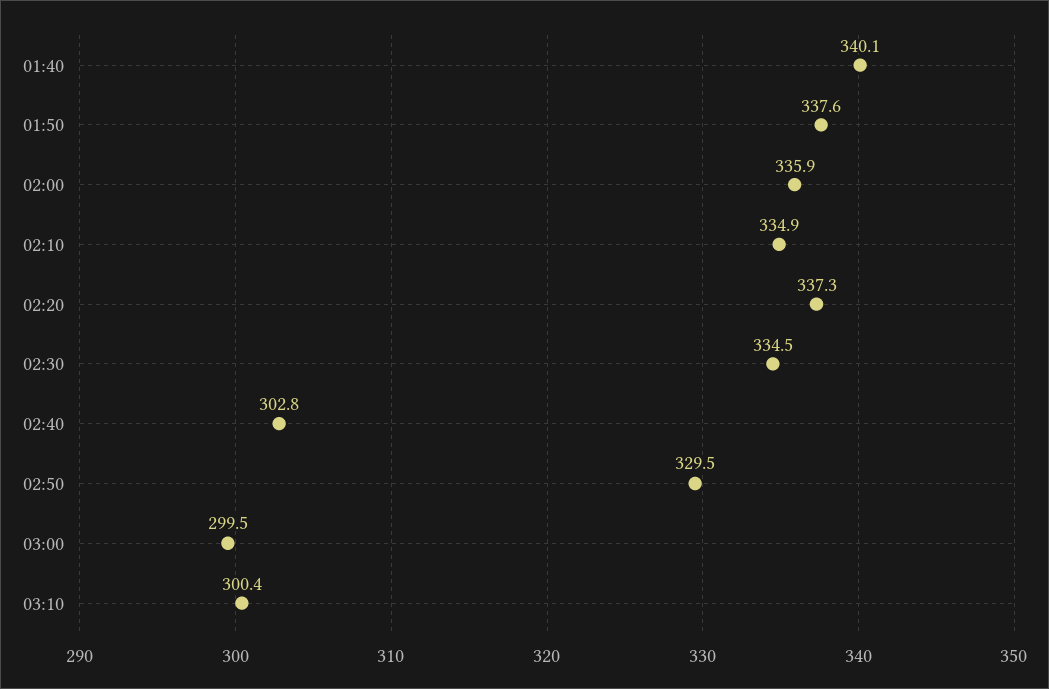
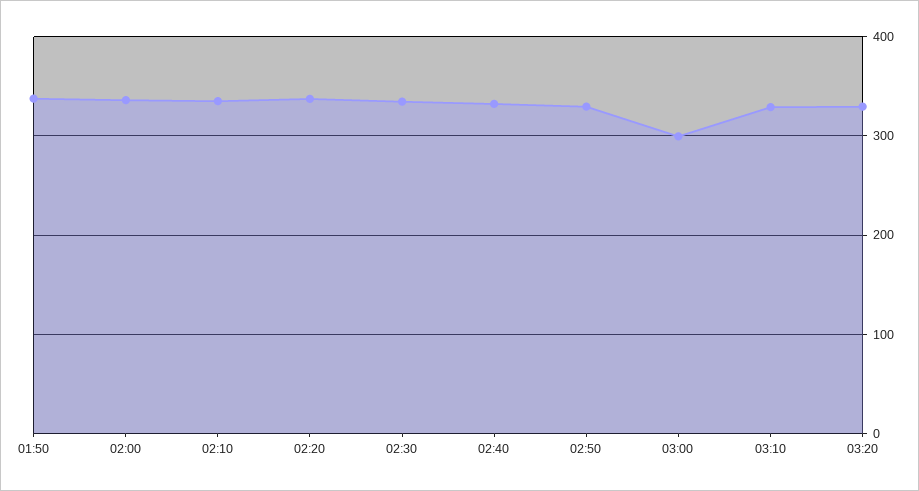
01:40: 340.1 -> none
02:40: 302.8 -> 330
03:10: 300.4 -> 330
03:20: none -> 330

